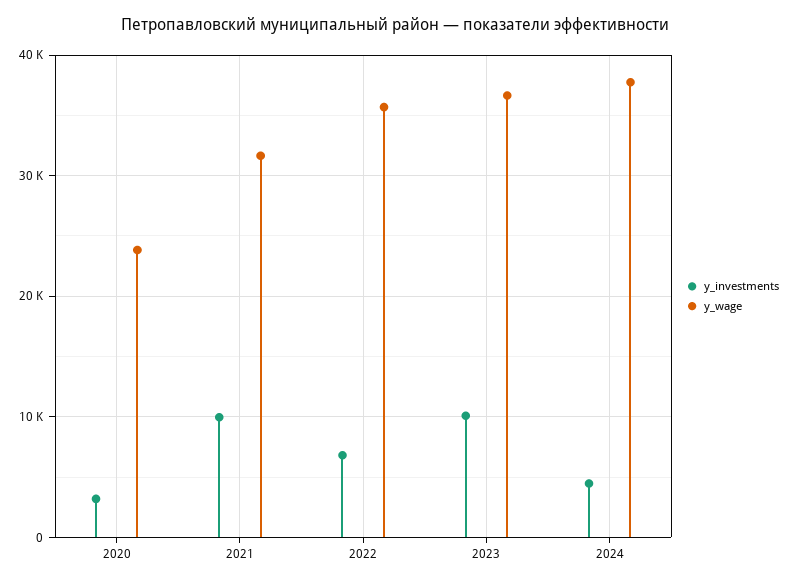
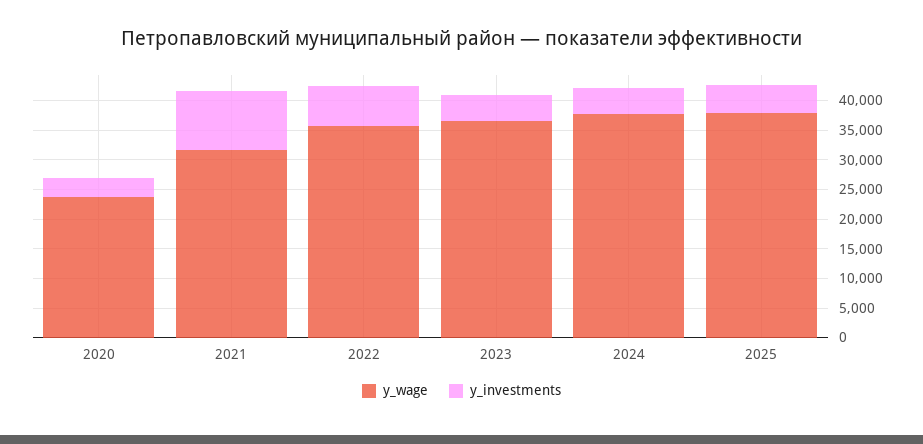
y_investments, 2023: 10000 -> 5000
y_wage, 2025: none -> 37500
y_investments, 2025: none -> 5000

